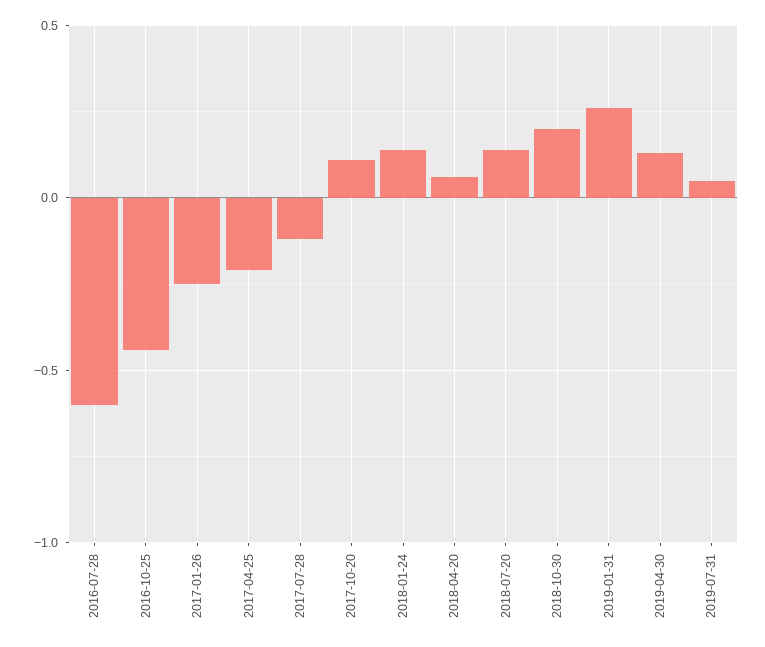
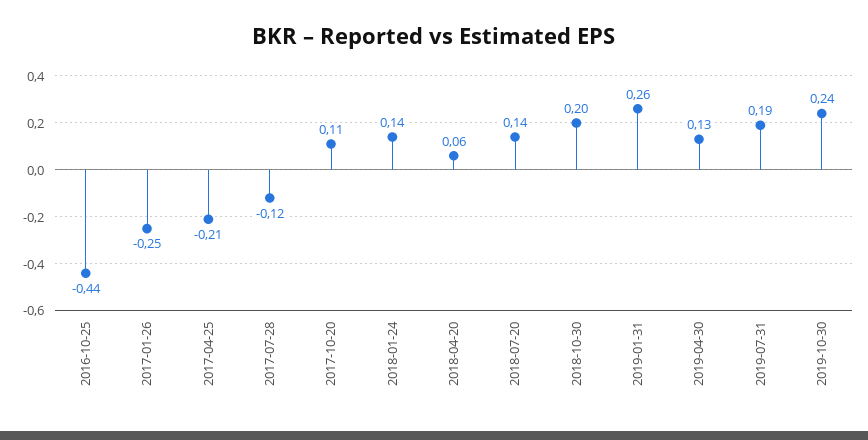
2016-07-28: -0.6 -> none
2019-07-31: 0.05 -> 0.19
2019-10-30: none -> 0.24

